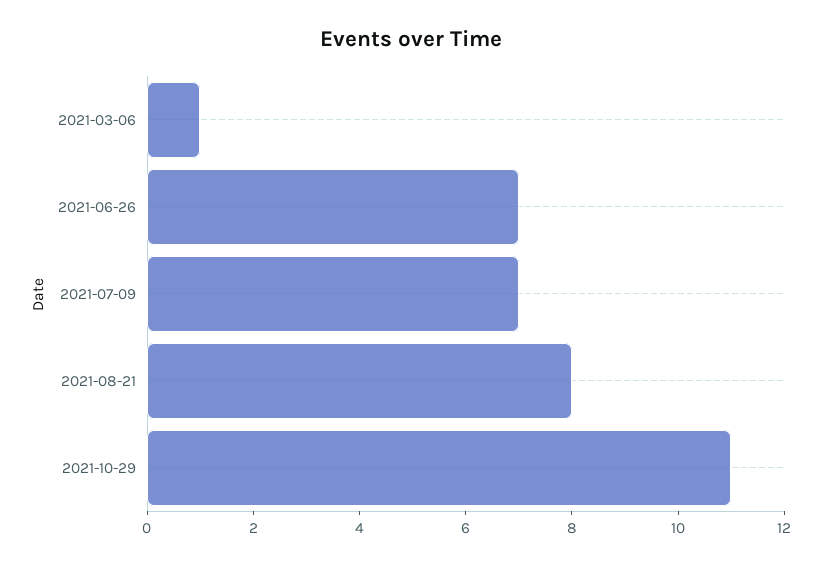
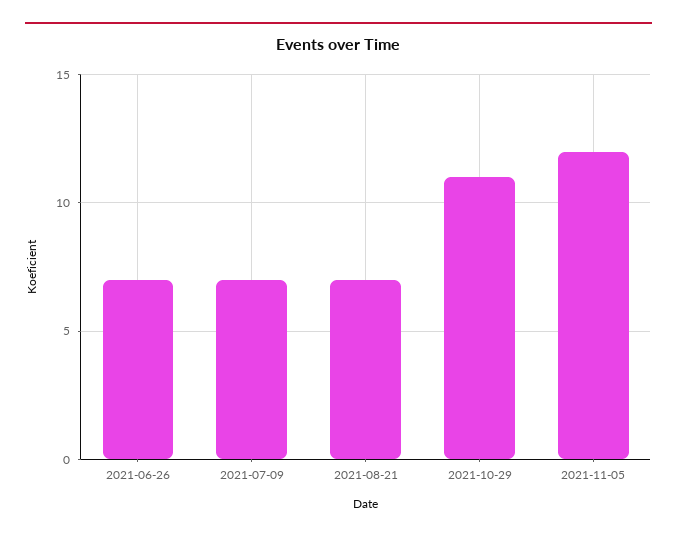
2021-03-06: 1 -> none
2021-08-21: 8 -> 7
2021-11-05: none -> 12

